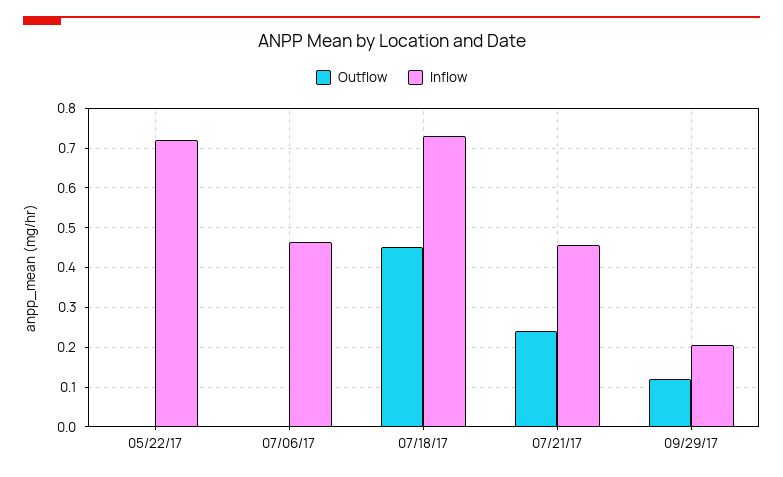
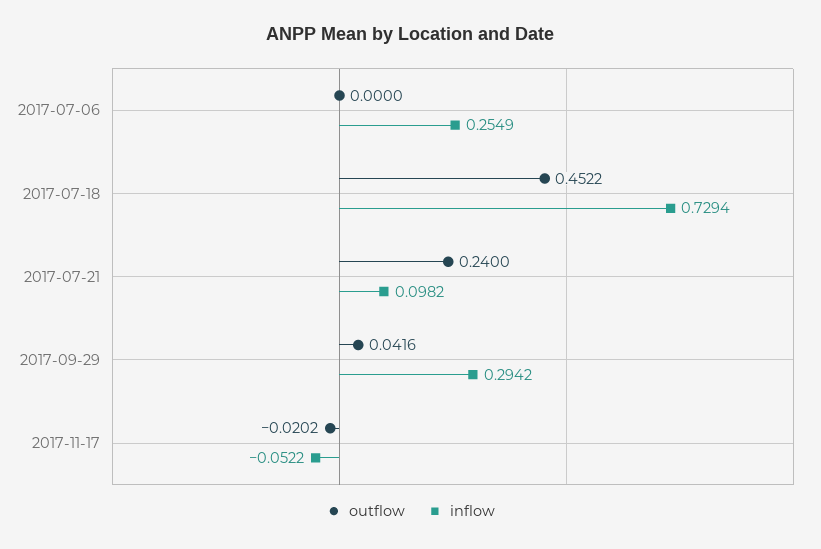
Outflow, 05/22/17: 0 -> none
Inflow, 05/22/17: 0.72 -> none
Inflow, 07/06/17: 0.46 -> 0.2549
Inflow, 07/21/17: 0.46 -> 0.0982
Outflow, 09/29/17: 0.12 -> 0.0416
Inflow, 09/29/17: 0.2 -> 0.2942
Outflow, 2017-11-17: none -> -0.0202
Inflow, 2017-11-17: none -> -0.0522

